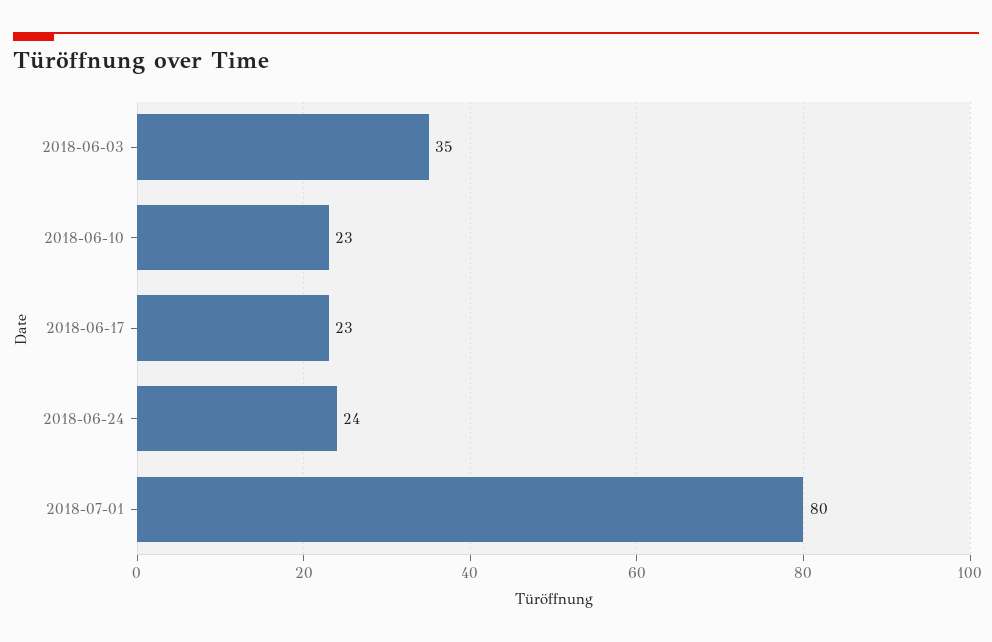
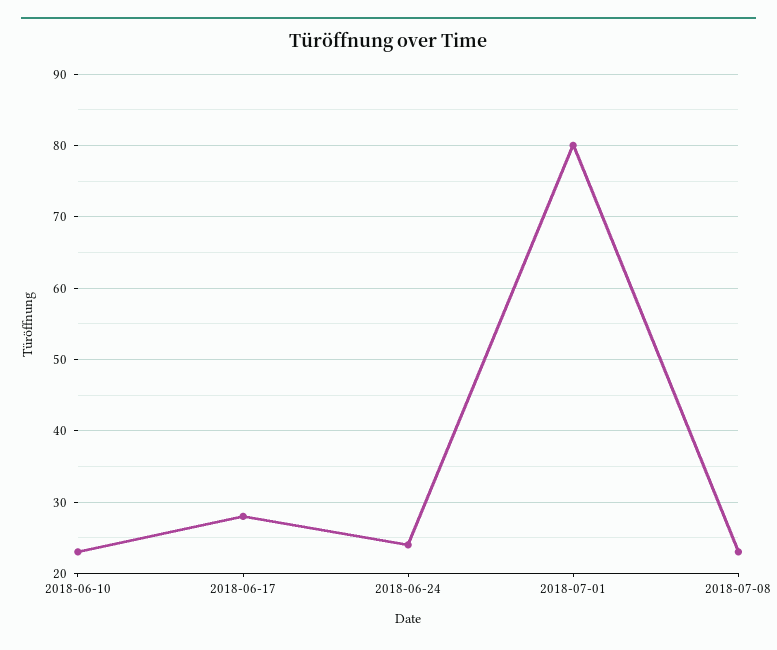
2018-06-03: 35 -> none
2018-06-17: 23 -> 28
2018-07-08: none -> 23

